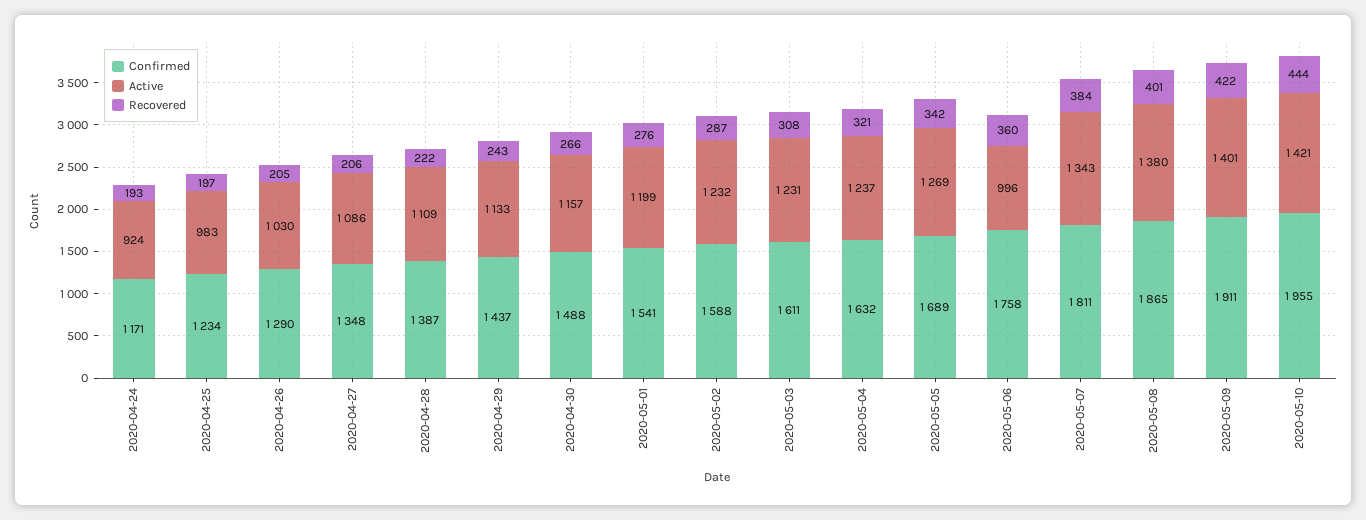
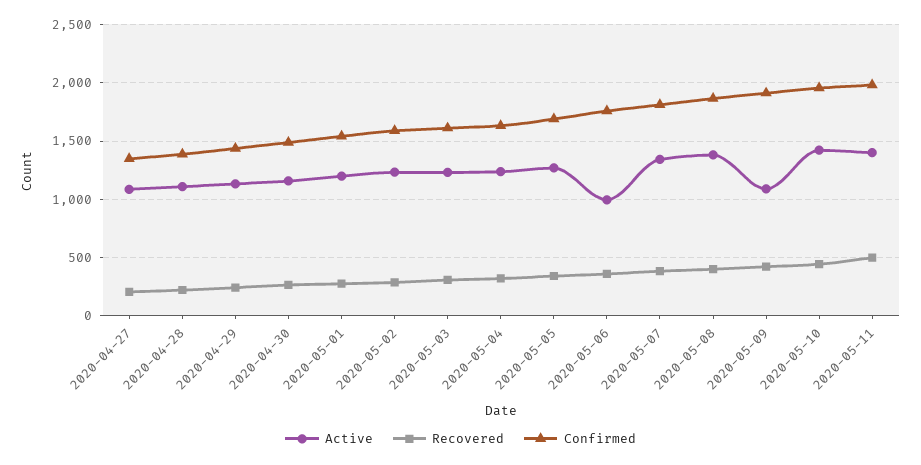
Confirmed, 2020-04-24: 1171 -> none
Active, 2020-04-24: 924 -> none
Recovered, 2020-04-24: 193 -> none
Confirmed, 2020-04-25: 1234 -> none
Active, 2020-04-25: 983 -> none
Recovered, 2020-04-25: 197 -> none
Confirmed, 2020-04-26: 1290 -> none
Active, 2020-04-26: 1030 -> none
Recovered, 2020-04-26: 205 -> none
Active, 2020-05-09: 1401 -> 1100
Active, 2020-05-11: none -> 1400
Recovered, 2020-05-11: none -> 500
Confirmed, 2020-05-11: none -> 2000

